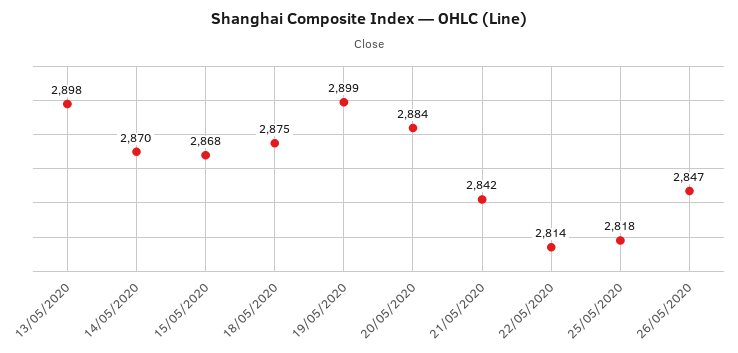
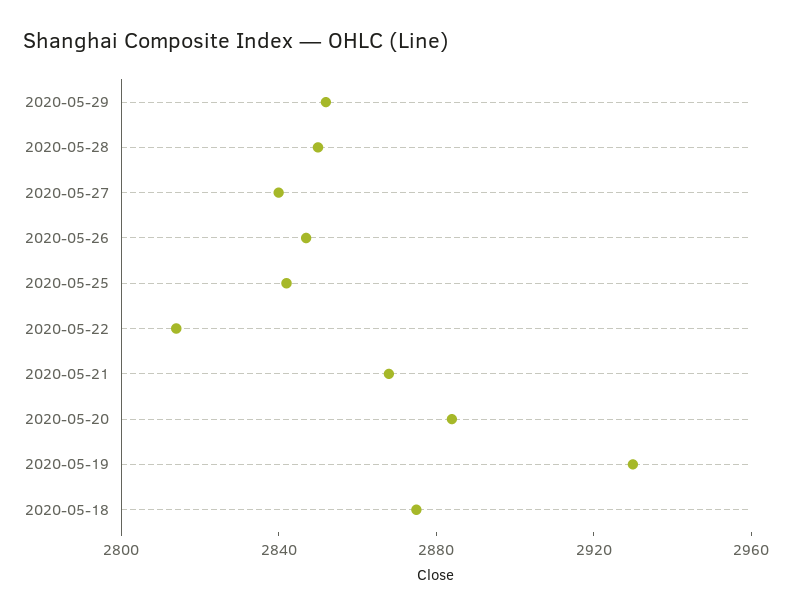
13/05/2020: 2898 -> none
14/05/2020: 2870 -> none
15/05/2020: 2868 -> none
19/05/2020: 2899 -> 2930
21/05/2020: 2842 -> 2870
25/05/2020: 2818 -> 2840
2020-05-29: none -> 2850
2020-05-28: none -> 2850
2020-05-27: none -> 2840

